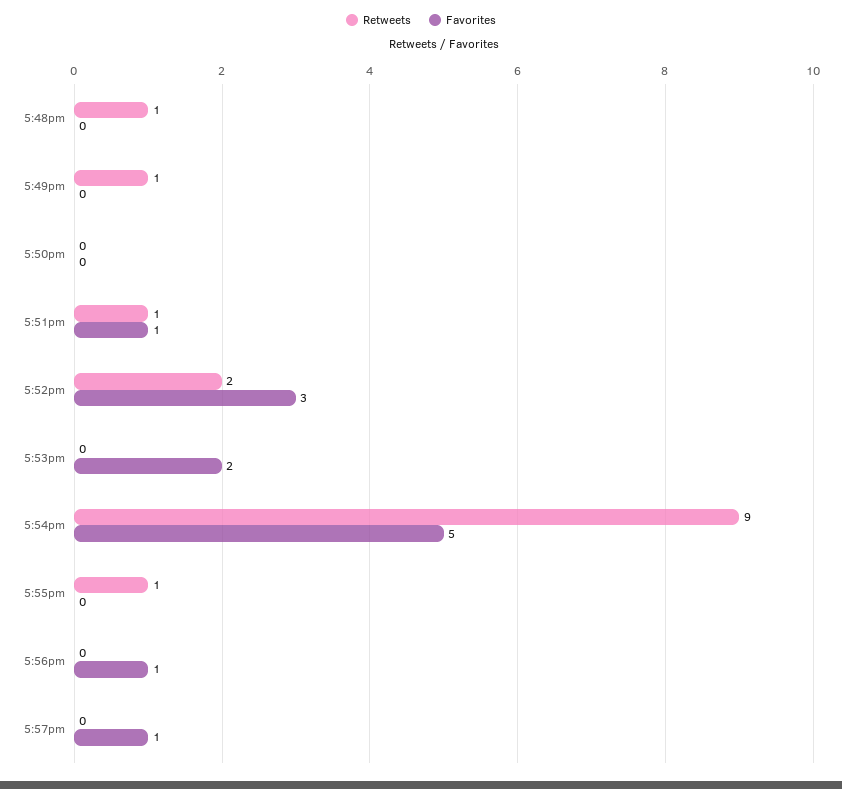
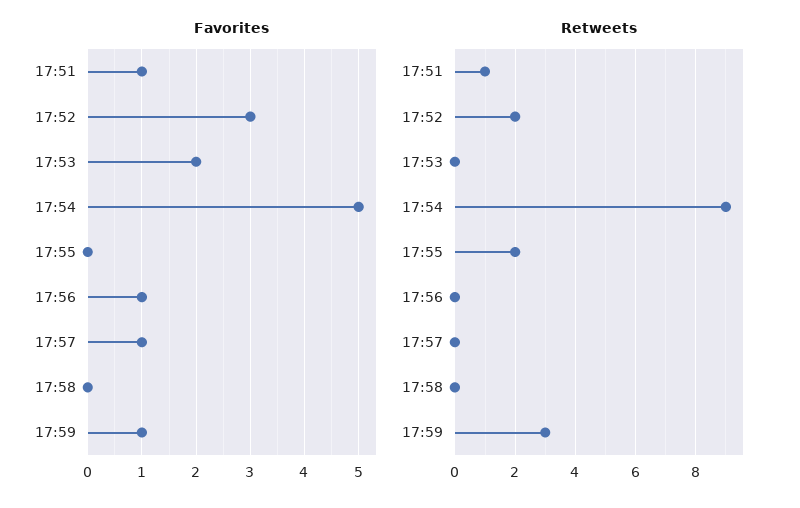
Retweets, 5:48pm: 1 -> none
Favorites, 5:48pm: 0 -> none
Retweets, 5:49pm: 1 -> none
Favorites, 5:49pm: 0 -> none
Retweets, 5:50pm: 0 -> none
Favorites, 5:50pm: 0 -> none
Retweets, 5:55pm: 1 -> 2
Favorites, 17:58: none -> 0
Favorites, 17:59: none -> 1
Retweets, 17:58: none -> 0
Retweets, 17:59: none -> 3

